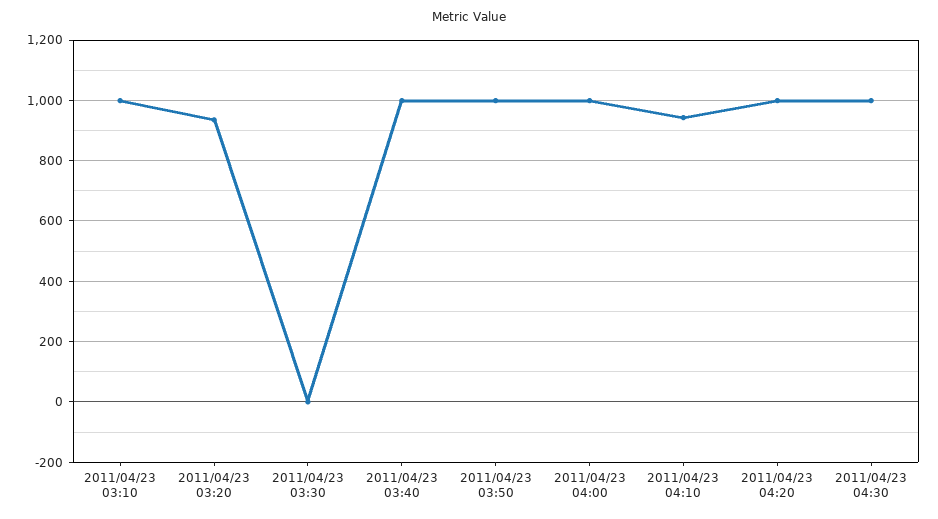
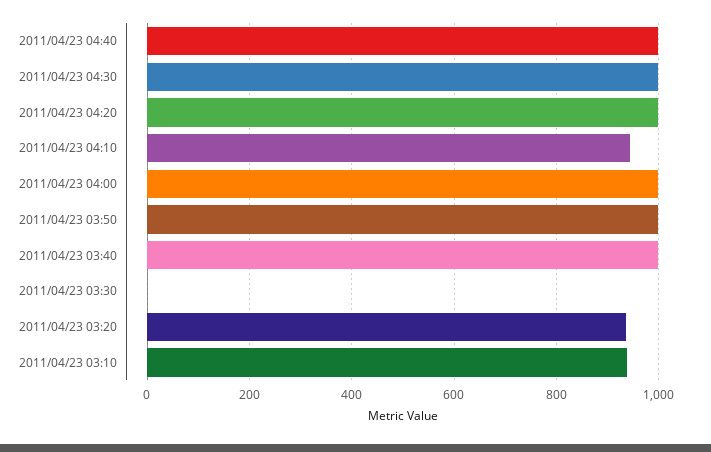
2011/04/23 03:10: 1000 -> 940
2011/04/23 04:40: none -> 1000

